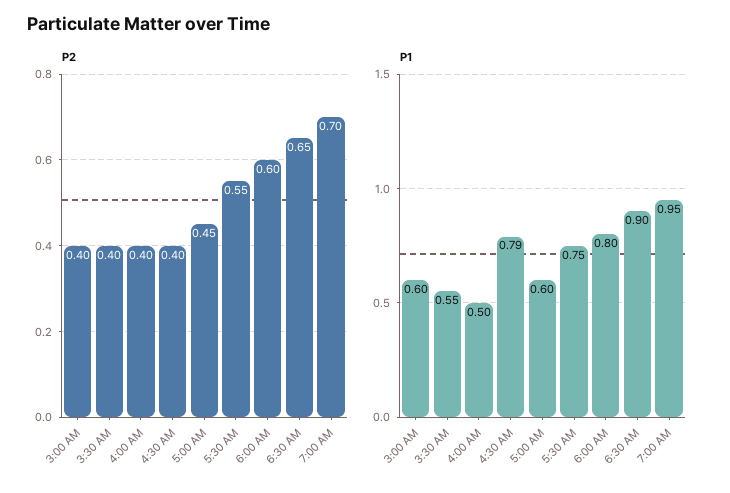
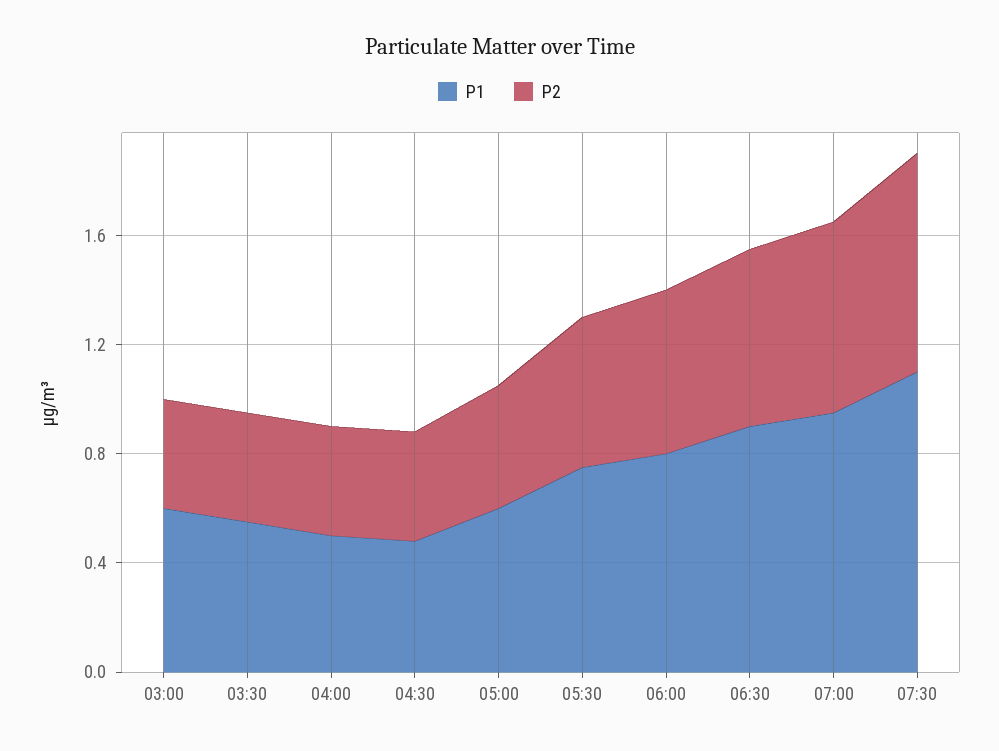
P1, 4:30 AM: 0.79 -> 0.5
P1, 07:30: none -> 1.1
P2, 07:30: none -> 0.8

